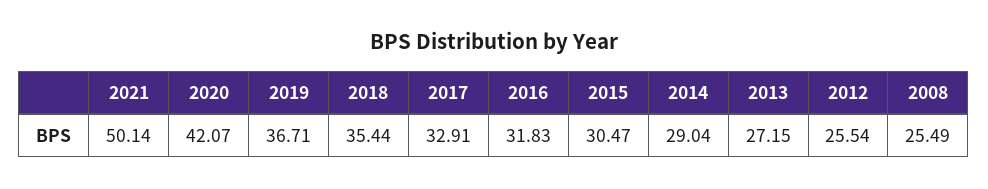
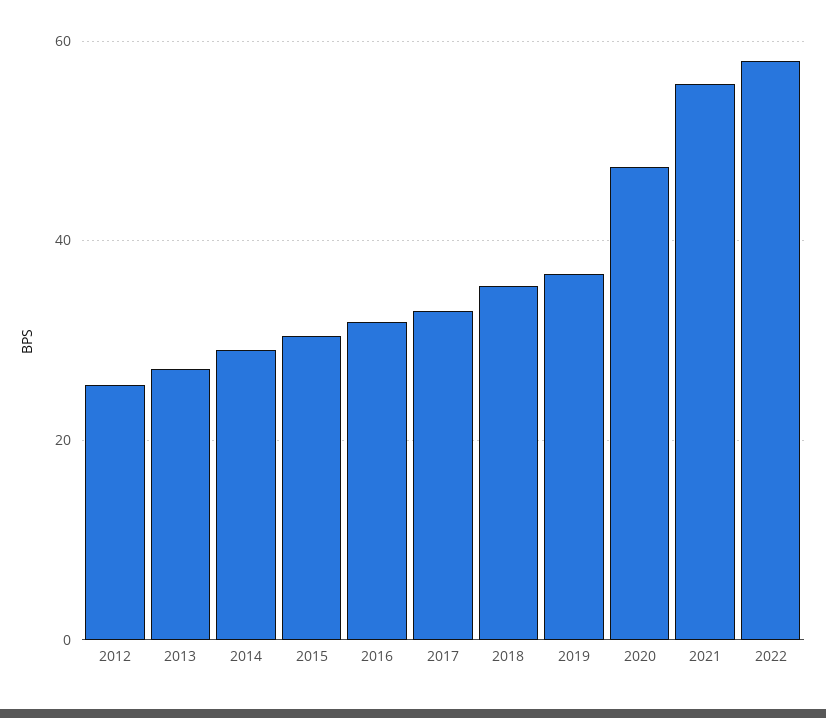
2021: 50.14 -> 56
2020: 42.07 -> 48
2008: 25.49 -> none
2022: none -> 58

